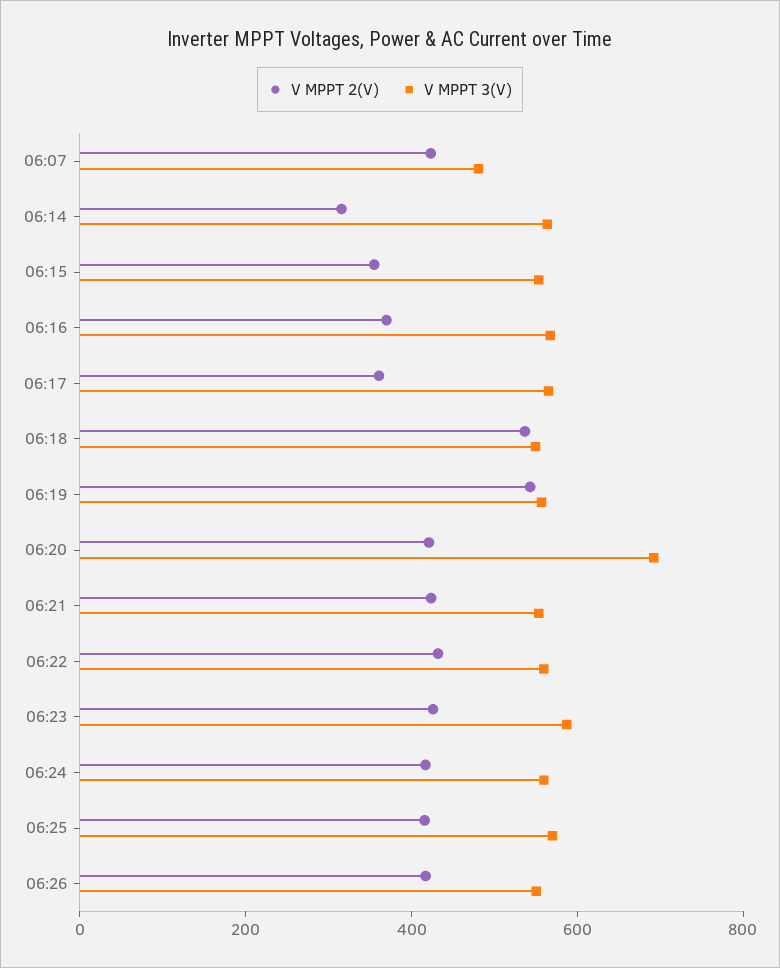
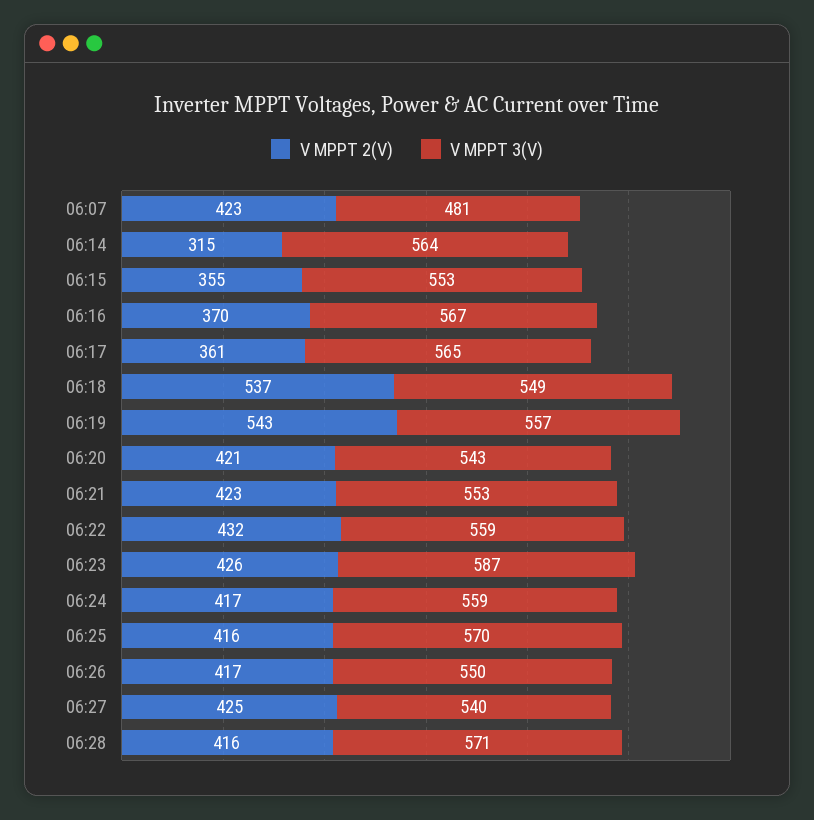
V MPPT 3(V), 06:20: 700 -> 543
V MPPT 2(V), 06:27: none -> 425
V MPPT 3(V), 06:27: none -> 540
V MPPT 2(V), 06:28: none -> 416
V MPPT 3(V), 06:28: none -> 571

